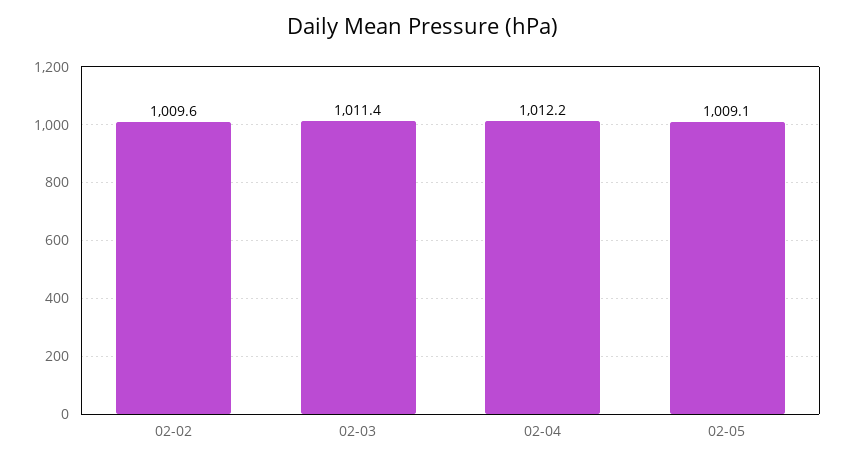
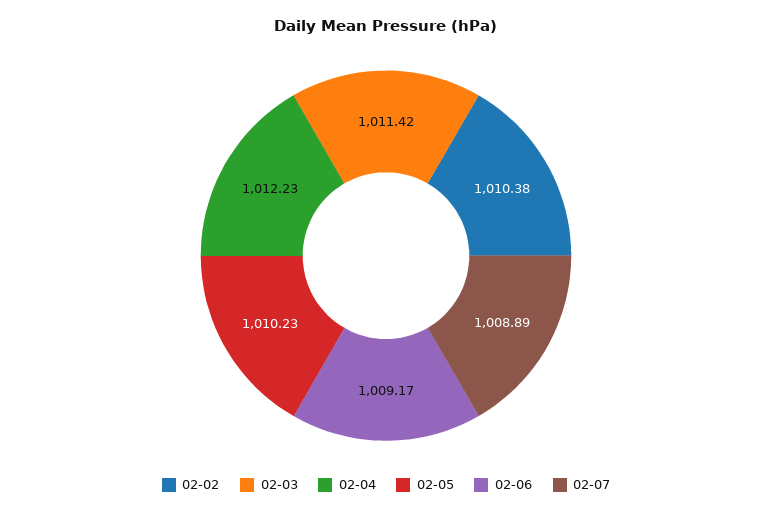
02-02: 1009.6 -> 1010.38
02-05: 1009.1 -> 1010.23
02-06: none -> 1009.17
02-07: none -> 1008.89

